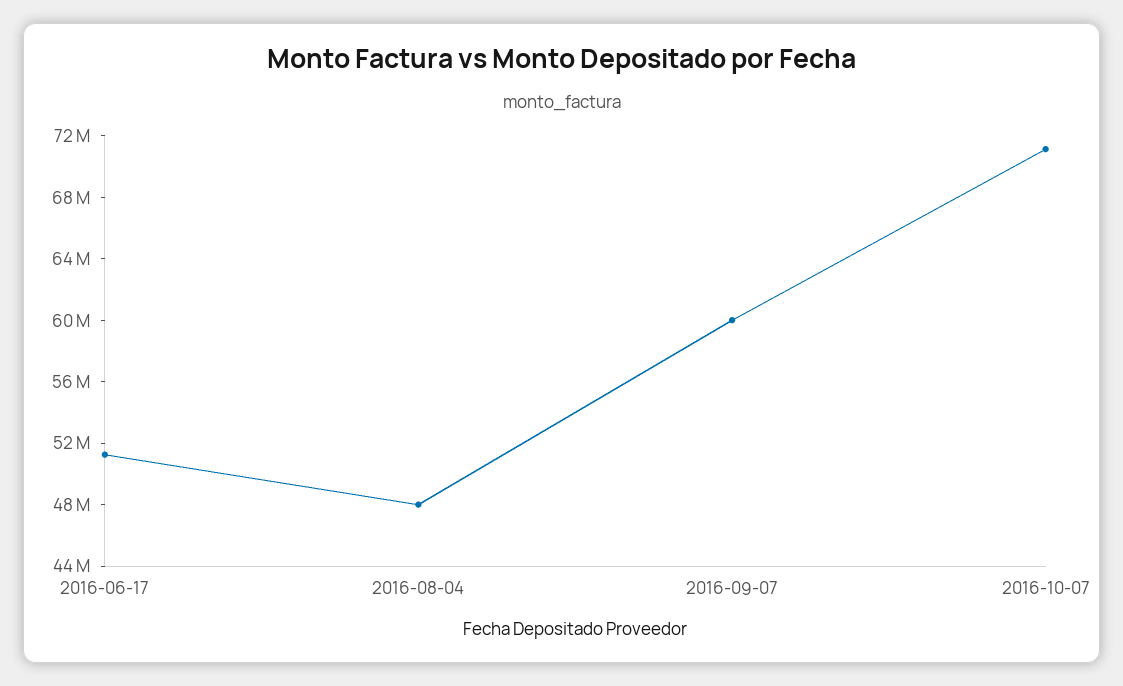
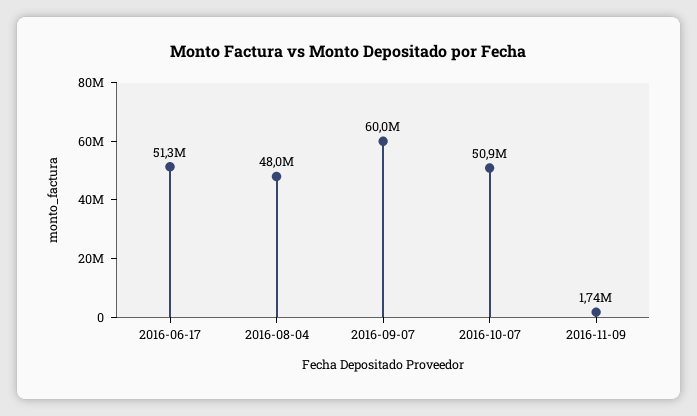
2016-10-07: 71000000 -> 50900000
2016-11-09: none -> 1740000

